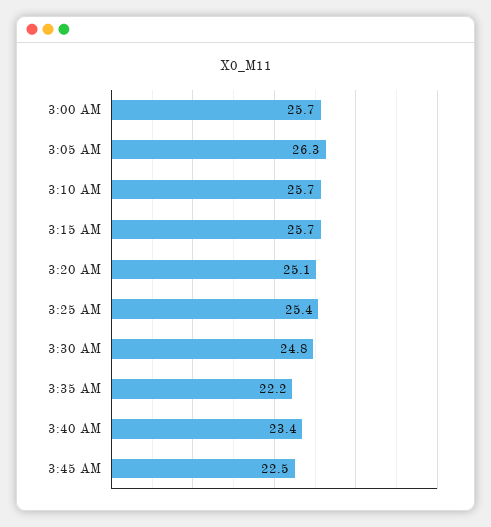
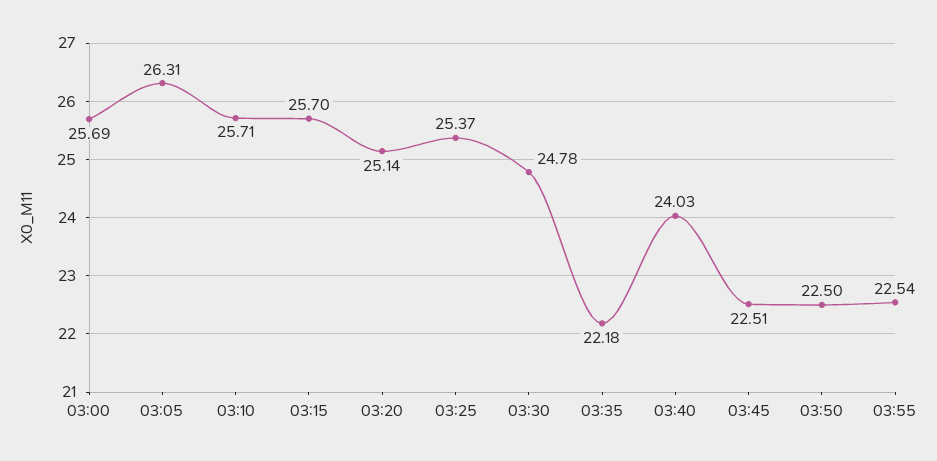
3:40 AM: 23.4 -> 24.03
03:50: none -> 22.5
03:55: none -> 22.54

